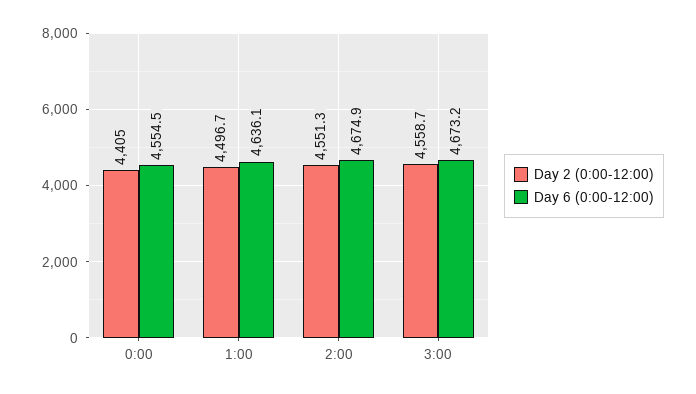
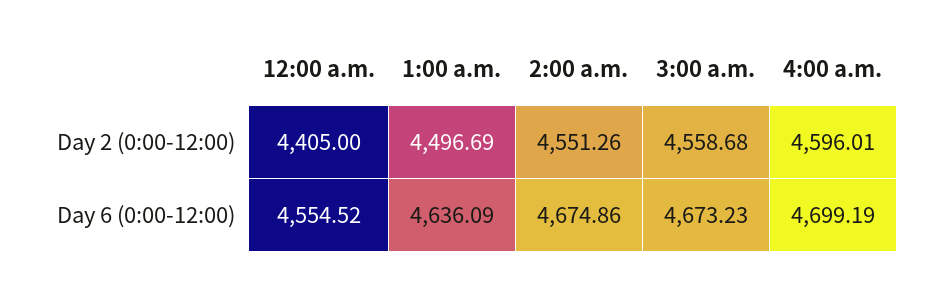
Day 2 (0:00-12:00), 4:00 a.m.: none -> 4596.01
Day 6 (0:00-12:00), 4:00 a.m.: none -> 4699.19

